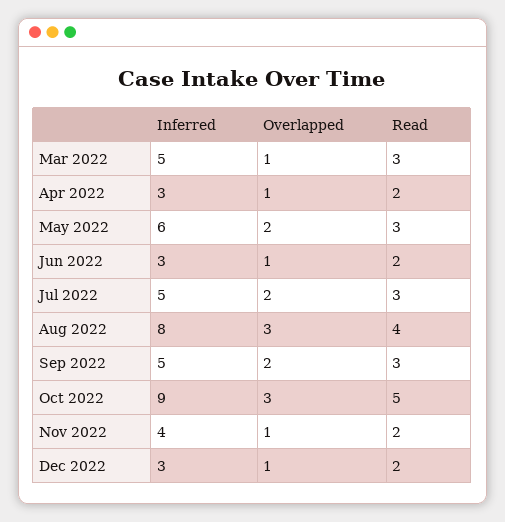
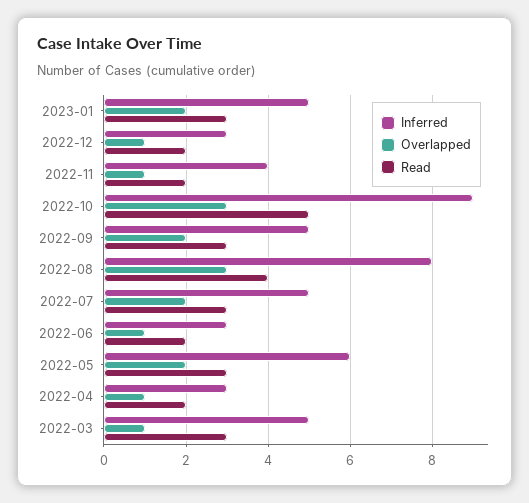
Inferred, 2023-01: none -> 5
Overlapped, 2023-01: none -> 2
Read, 2023-01: none -> 3

